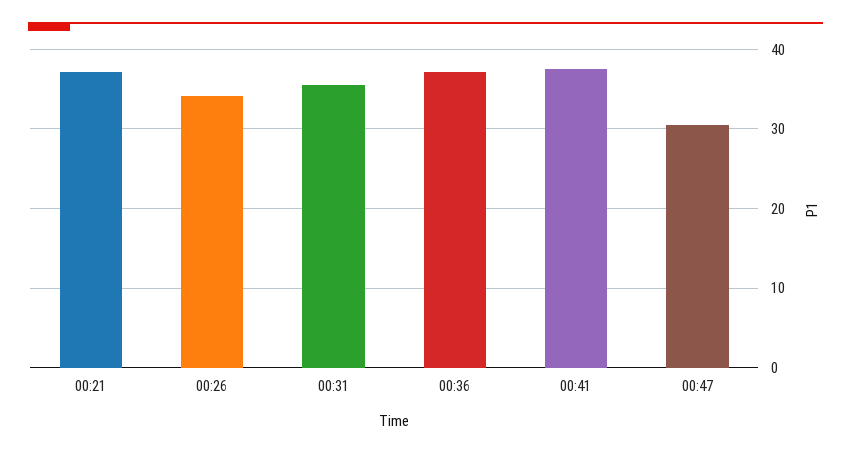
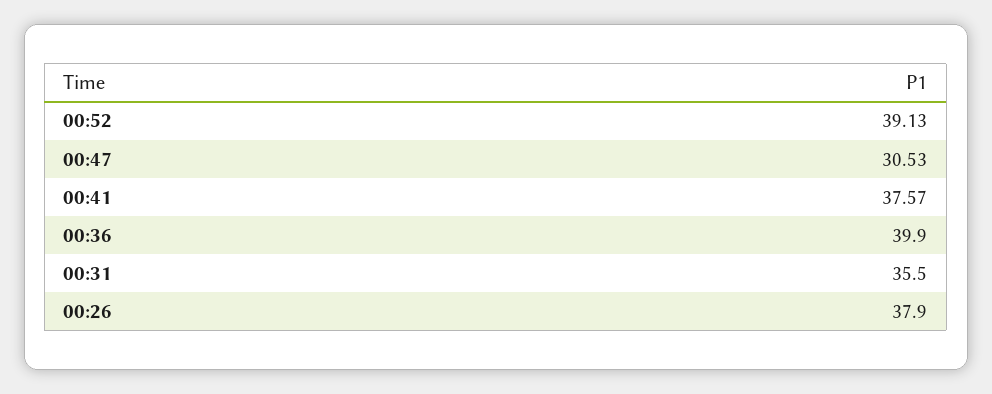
00:21: 37 -> none
00:26: 34 -> 37.9
00:36: 37 -> 39.9
00:52: none -> 39.13

